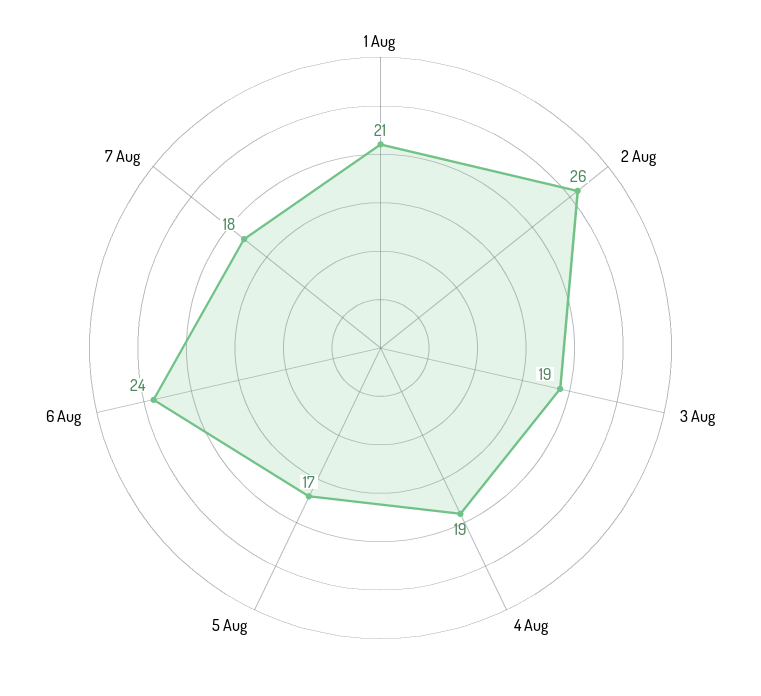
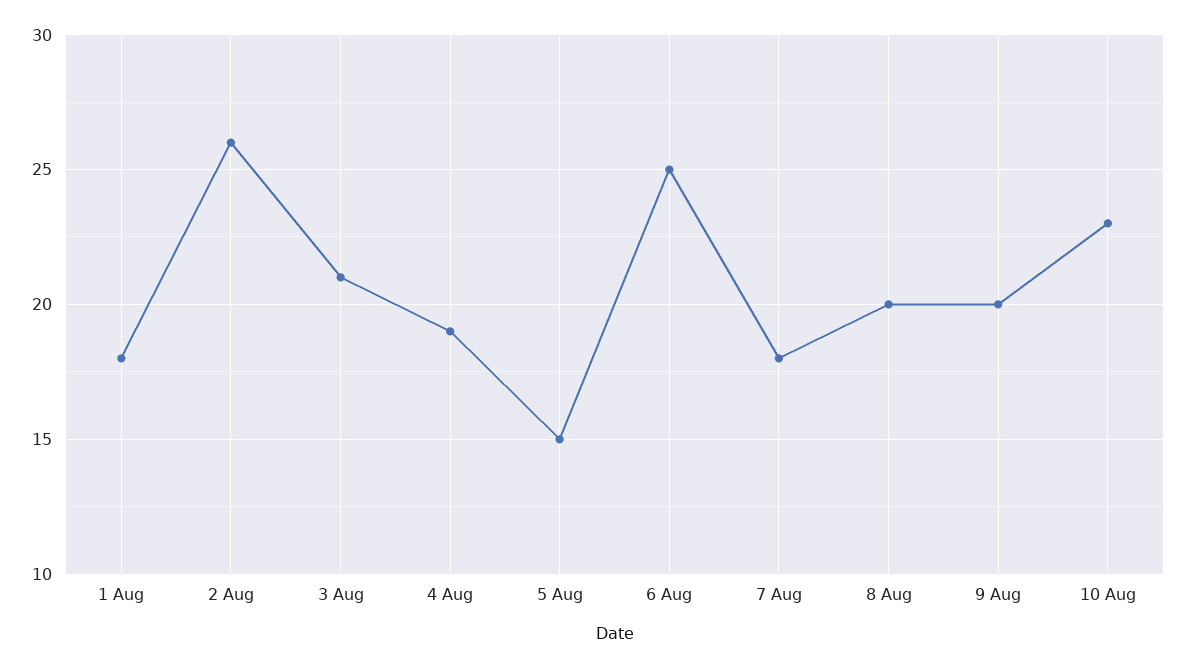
1 Aug: 21 -> 18
3 Aug: 19 -> 21
5 Aug: 17 -> 15
6 Aug: 24 -> 25
8 Aug: none -> 20
9 Aug: none -> 20
10 Aug: none -> 23

